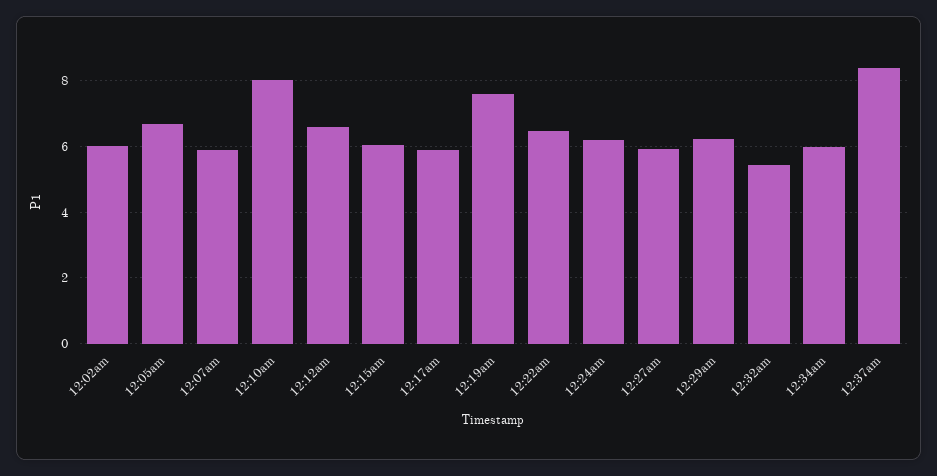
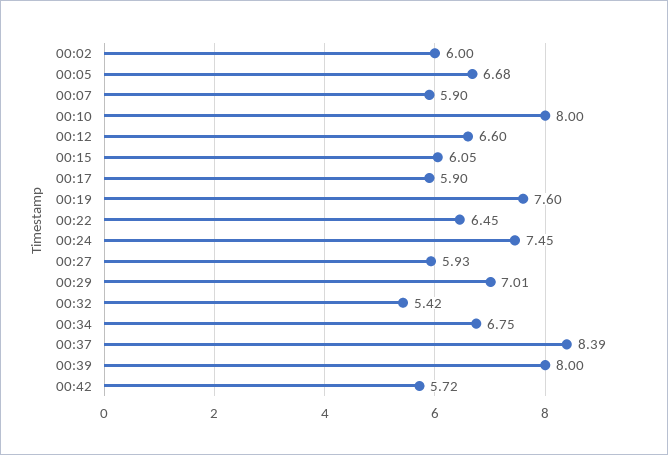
12:24am: 6.2 -> 7.45
12:29am: 6.2 -> 7.01
12:34am: 6 -> 6.75
00:39: none -> 8
00:42: none -> 5.72

